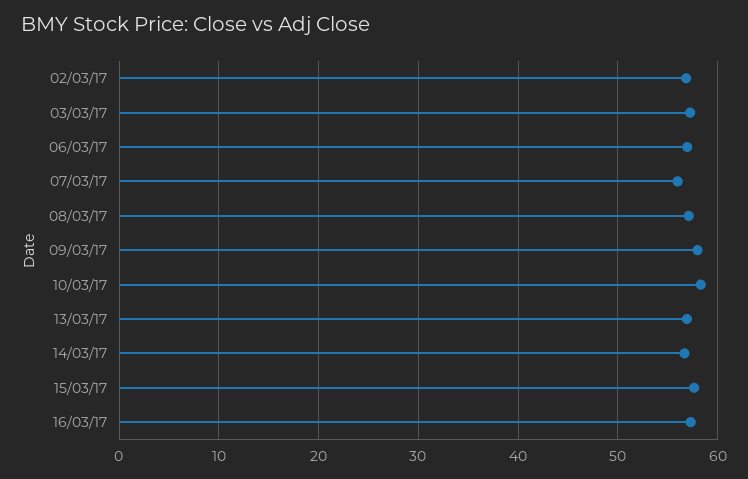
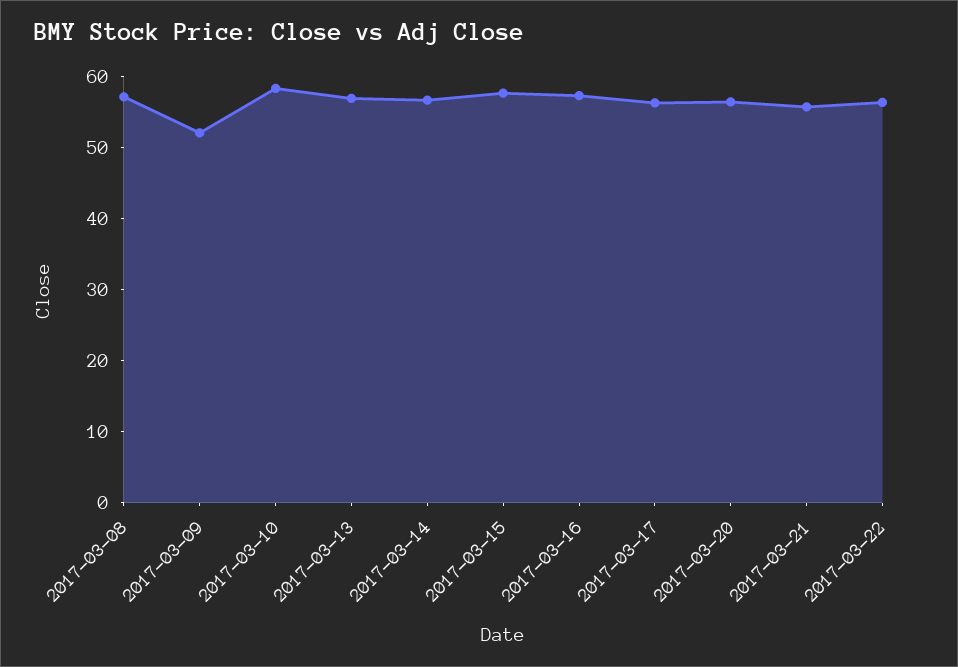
02/03/17: 57 -> none
03/03/17: 57 -> none
06/03/17: 57 -> none
07/03/17: 56 -> none
09/03/17: 58 -> 52
2017-03-17: none -> 56
2017-03-20: none -> 56
2017-03-21: none -> 56
2017-03-22: none -> 56

